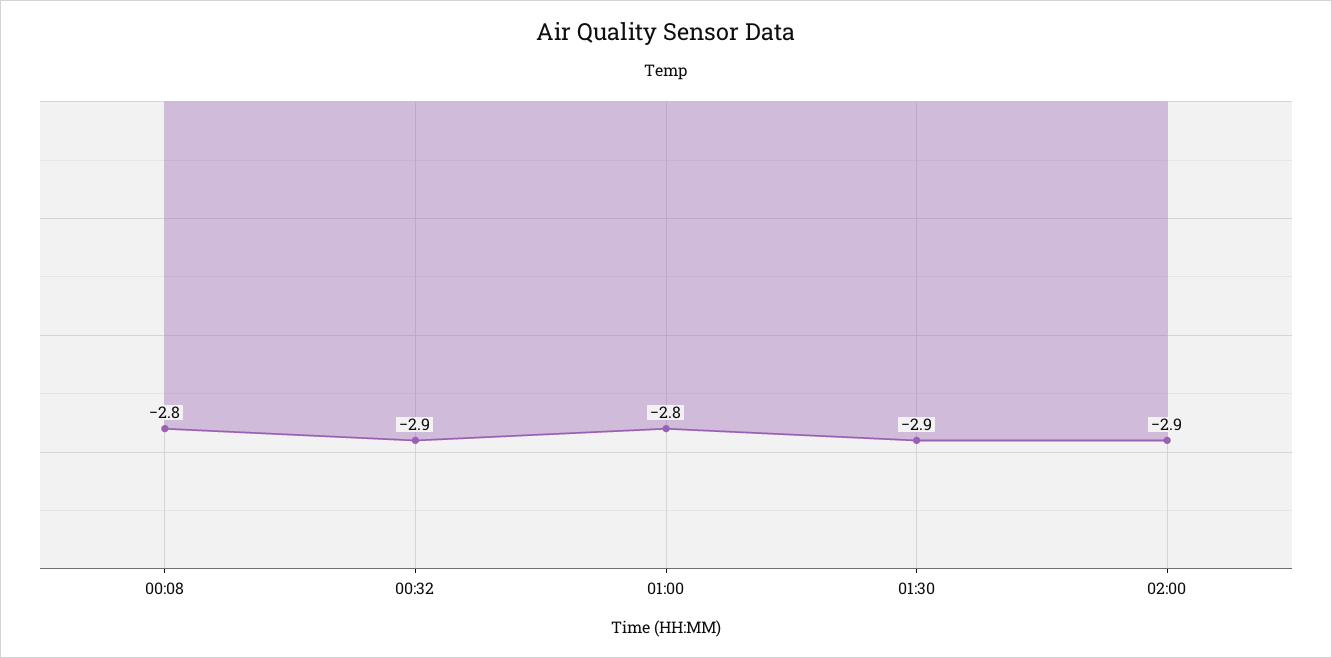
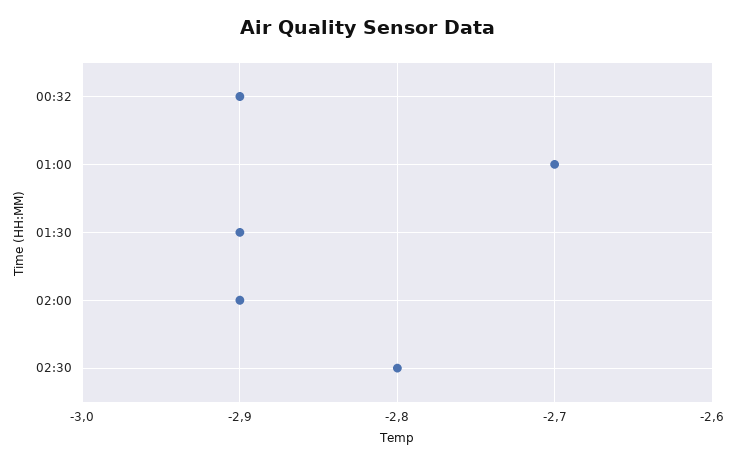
00:08: -2.8 -> none
01:00: -2.8 -> -2.7
02:30: none -> -2.8

